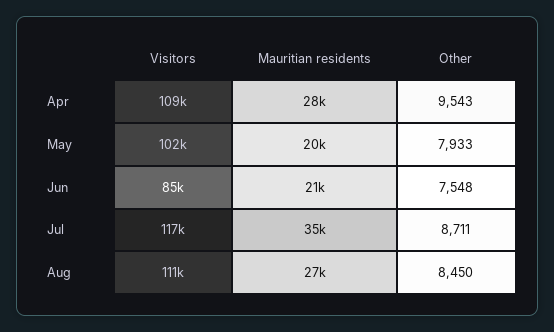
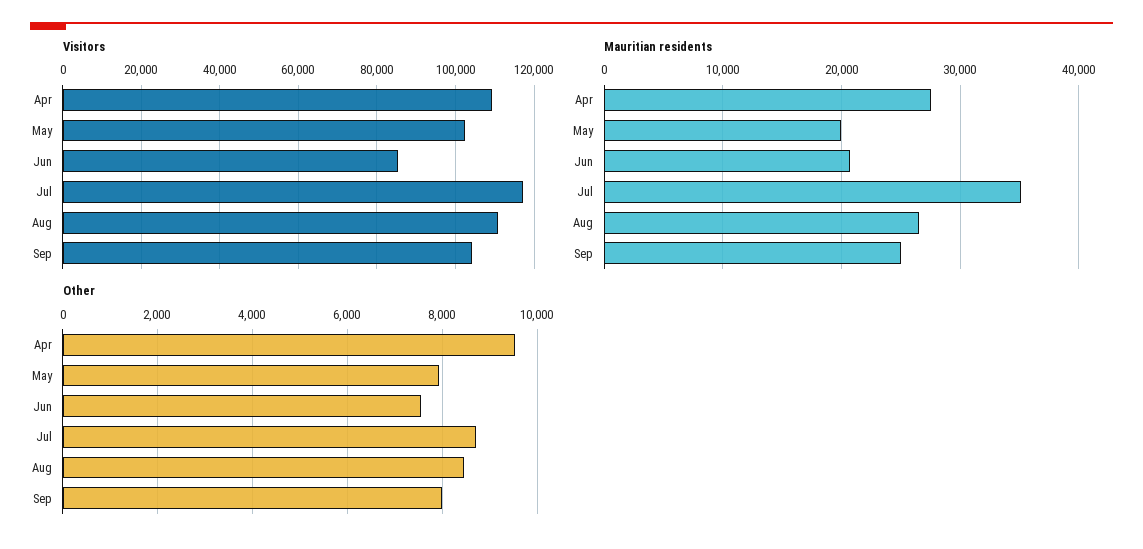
Visitors, Sep: none -> 104000
Mauritian residents, Sep: none -> 25000
Other, Sep: none -> 8000

